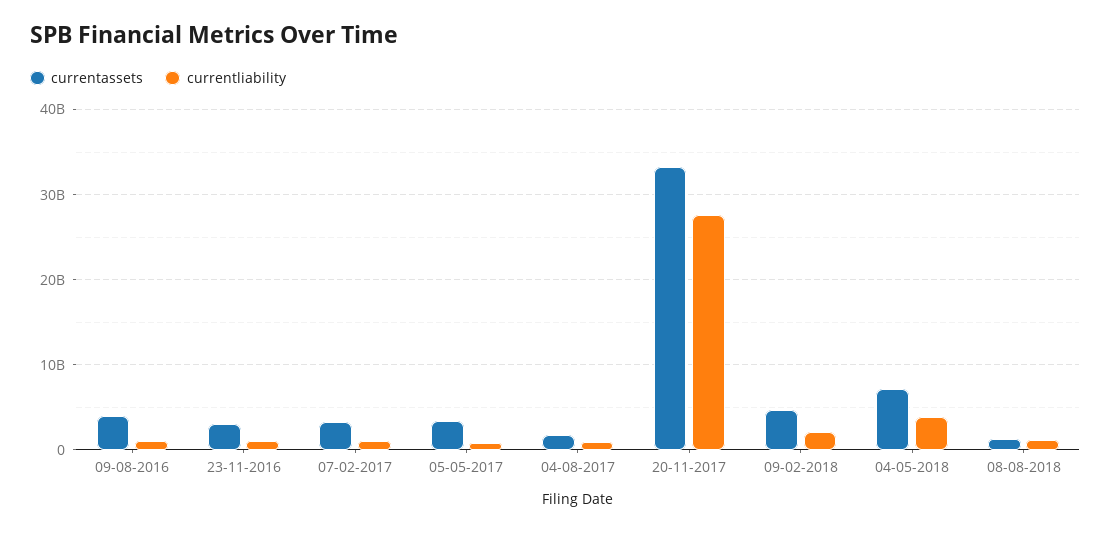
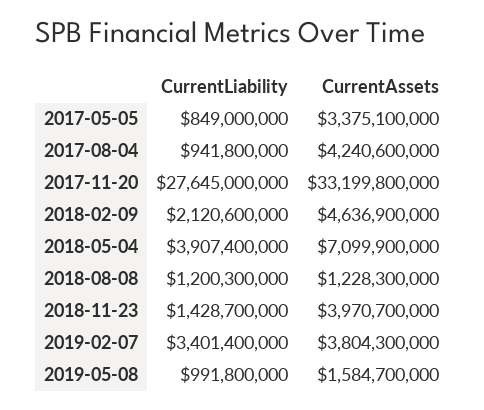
currentassets, 09-08-2016: 4000000000 -> none
currentliability, 09-08-2016: 1000000000 -> none
currentassets, 23-11-2016: 3000000000 -> none
currentliability, 23-11-2016: 1000000000 -> none
currentassets, 07-02-2017: 3000000000 -> none
currentliability, 07-02-2017: 1000000000 -> none
currentassets, 04-08-2017: 2000000000 -> 4240600000
currentliability, 2018-11-23: none -> 1428700000
currentassets, 2018-11-23: none -> 3970700000
currentliability, 2019-02-07: none -> 3401400000
currentassets, 2019-02-07: none -> 3804300000
currentliability, 2019-05-08: none -> 991800000
currentassets, 2019-05-08: none -> 1584700000

